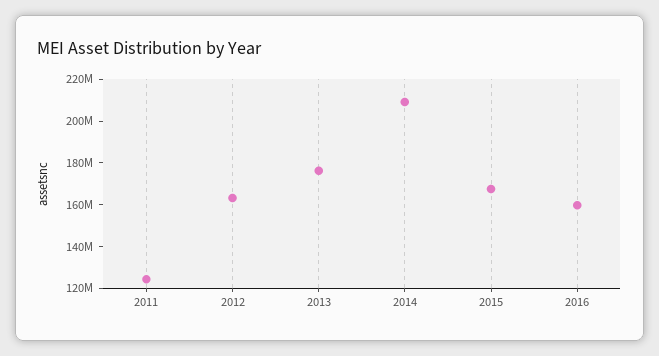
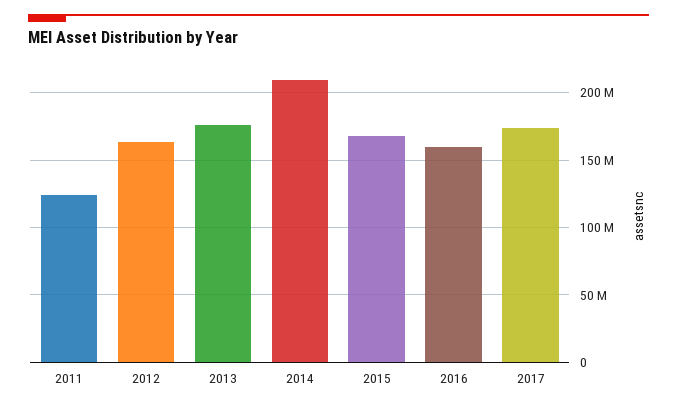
2017: none -> 175000000

